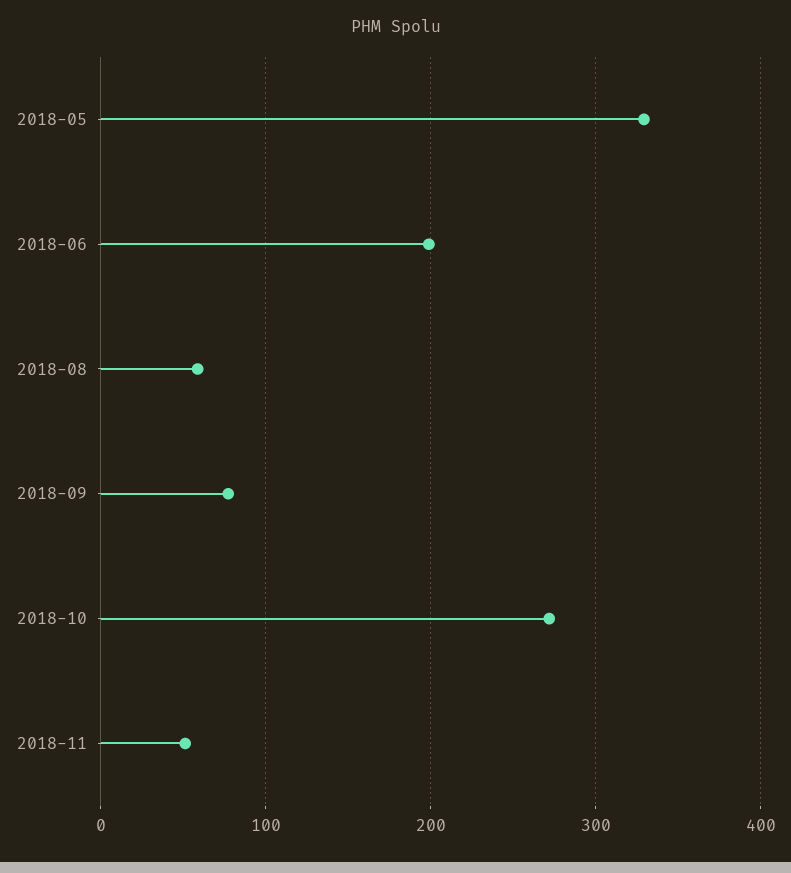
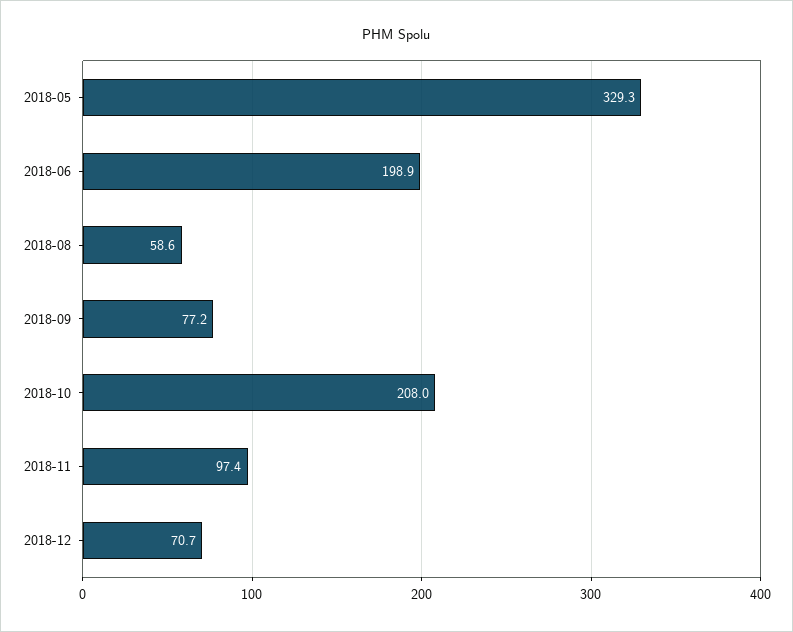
2018-10: 270 -> 208
2018-11: 50 -> 97.4
2018-12: none -> 70.7

